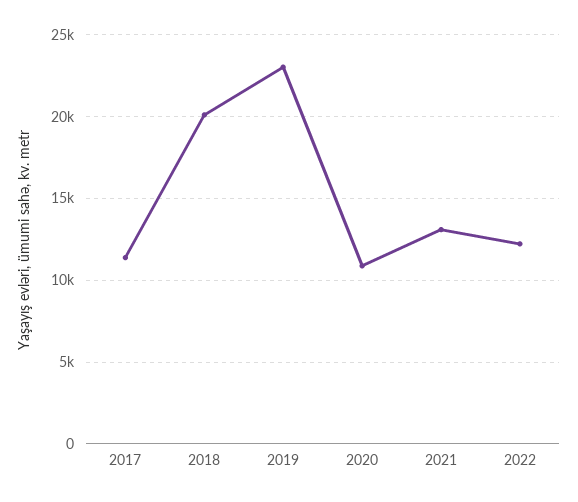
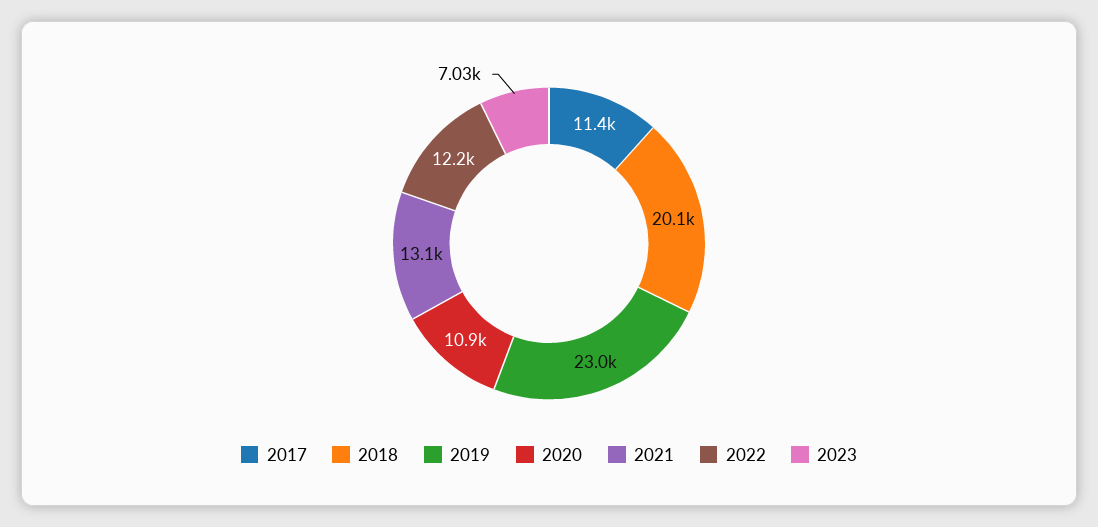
2023: none -> 7030

